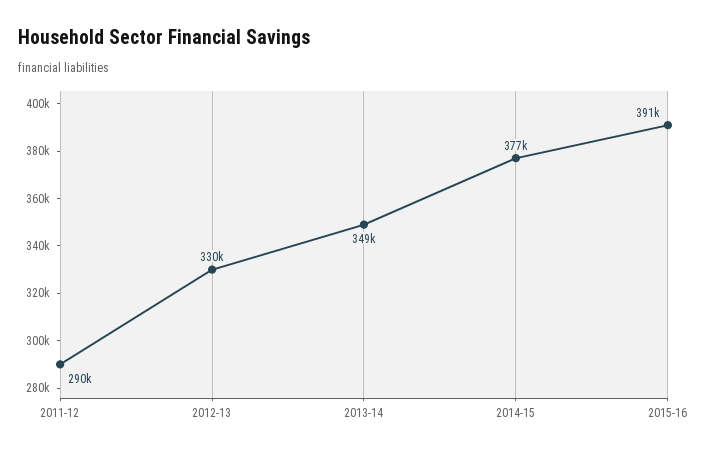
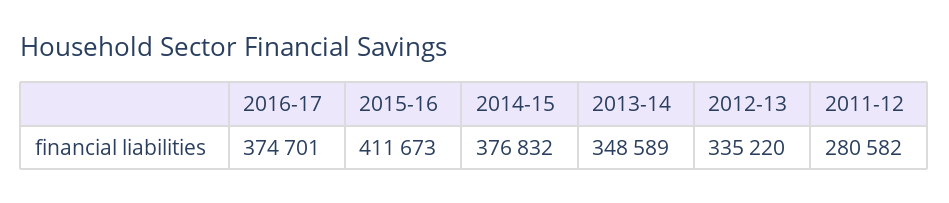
2011-12: 290000 -> 280582
2012-13: 330000 -> 335220
2015-16: 391000 -> 411673
2016-17: none -> 374701

